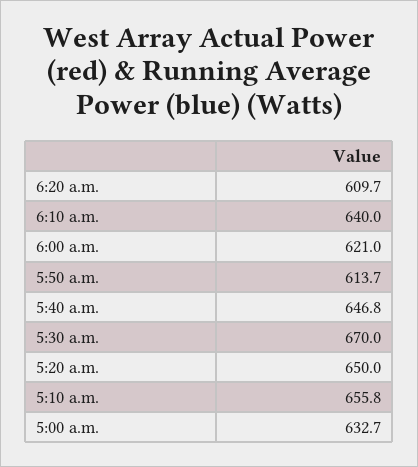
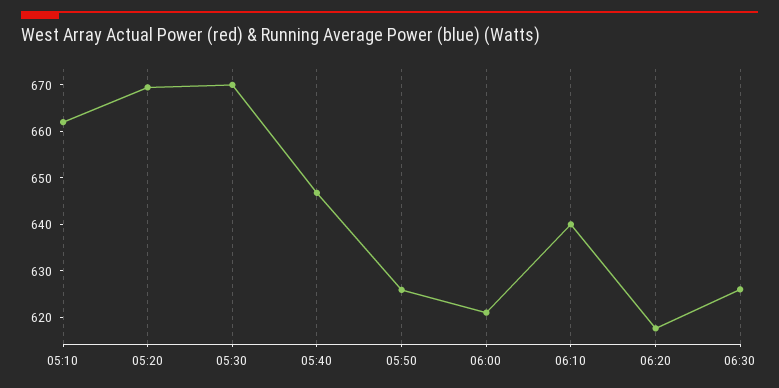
6:20 a.m.: 609.7 -> 618
5:50 a.m.: 613.7 -> 626
5:20 a.m.: 650 -> 670
5:10 a.m.: 655.8 -> 662
5:00 a.m.: 632.7 -> none
06:30: none -> 626

